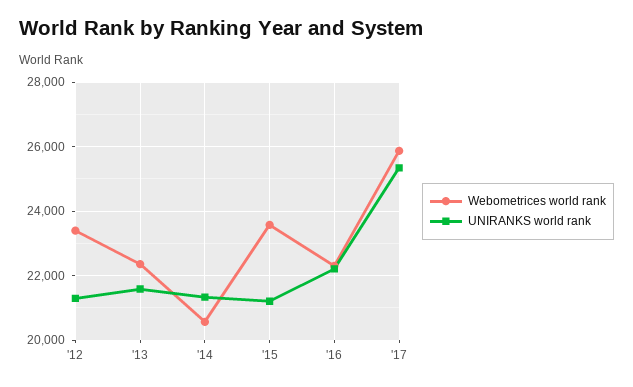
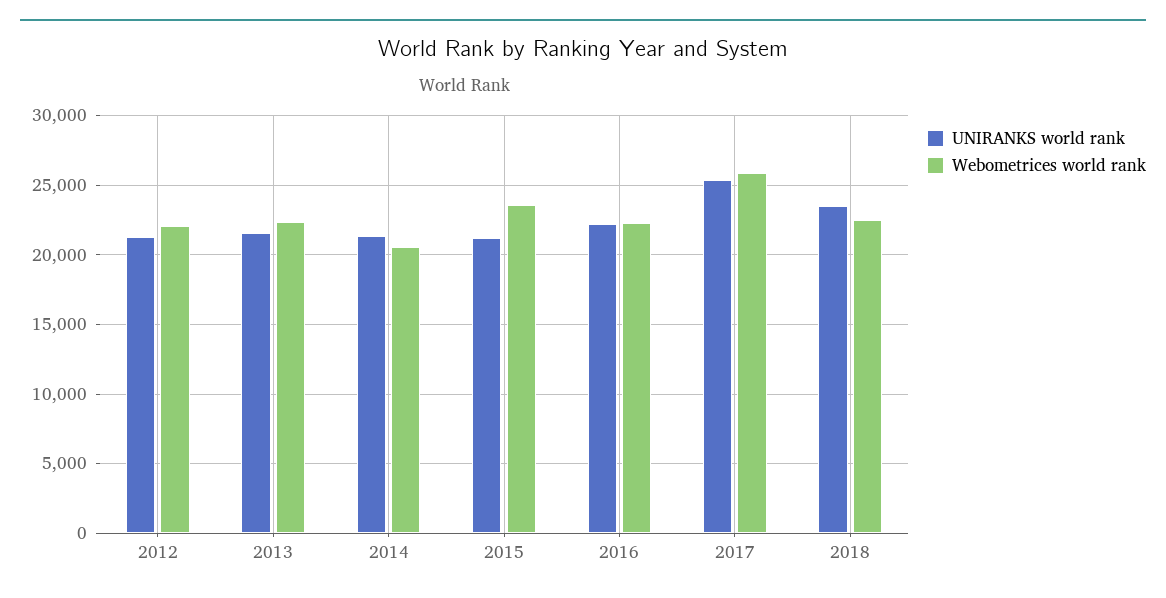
Webometrices world rank, '12: 23400 -> 22000
UNIRANKS world rank, 2018: none -> 23500
Webometrices world rank, 2018: none -> 22500

